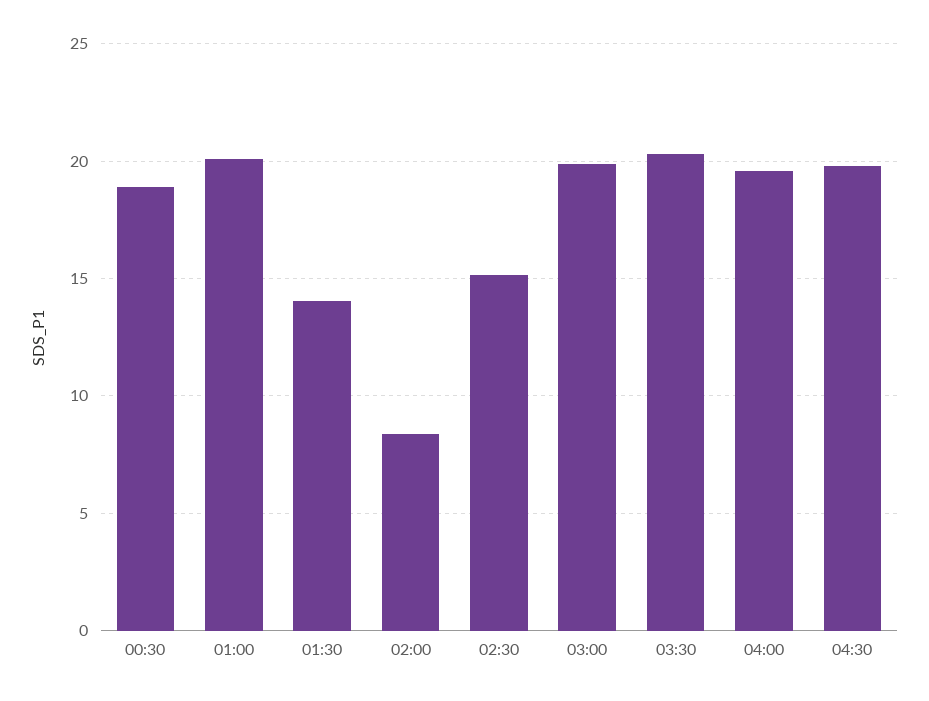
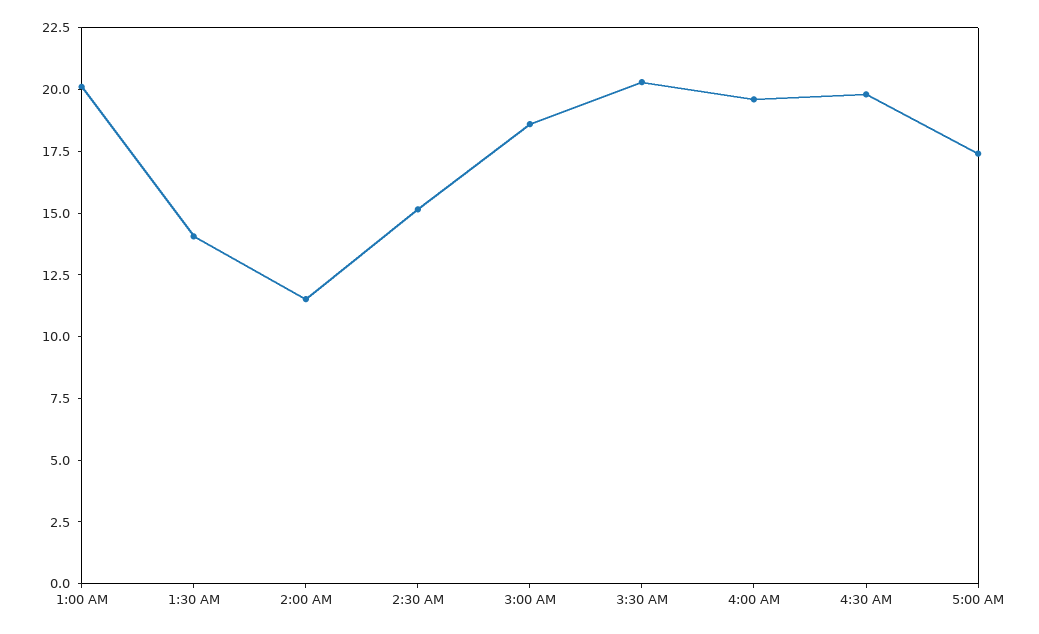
00:30: 19 -> none
02:00: 8.5 -> 11.5
03:00: 20 -> 18.5
5:00 AM: none -> 17.5

